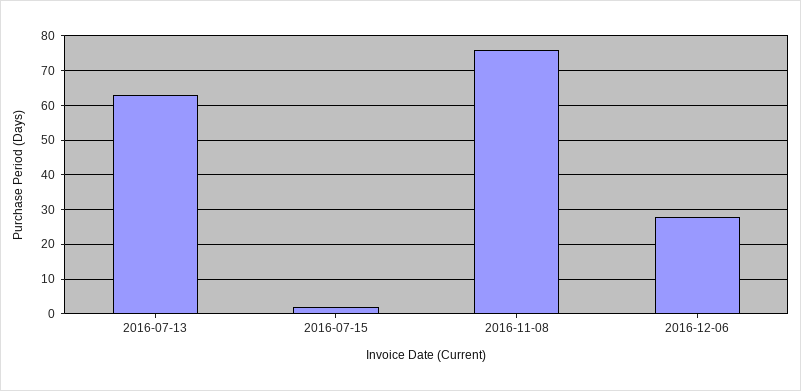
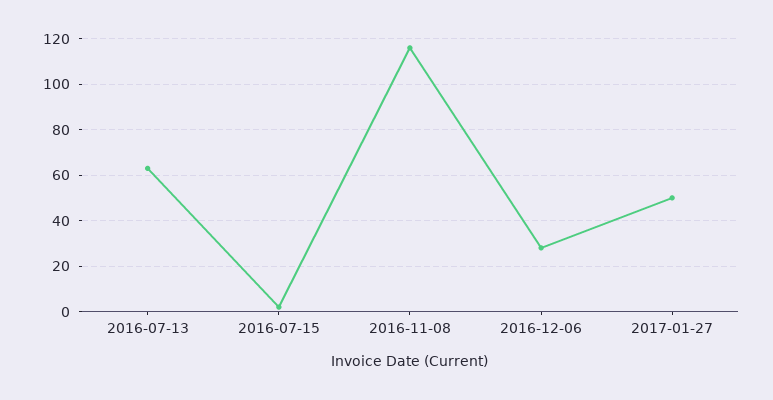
2016-11-08: 75 -> 115
2017-01-27: none -> 50

